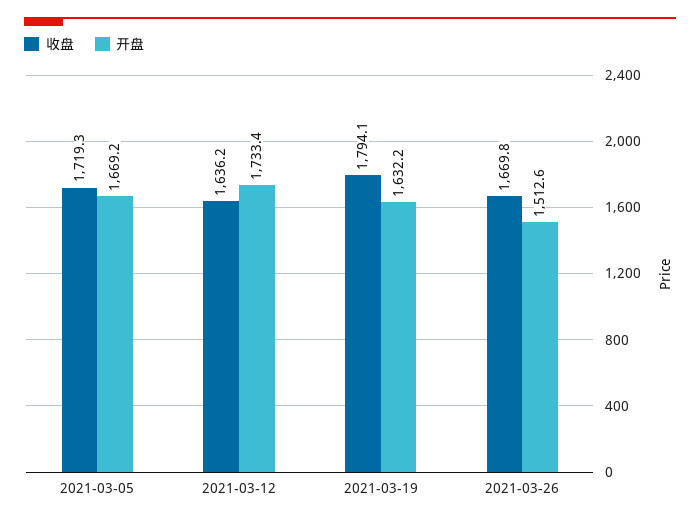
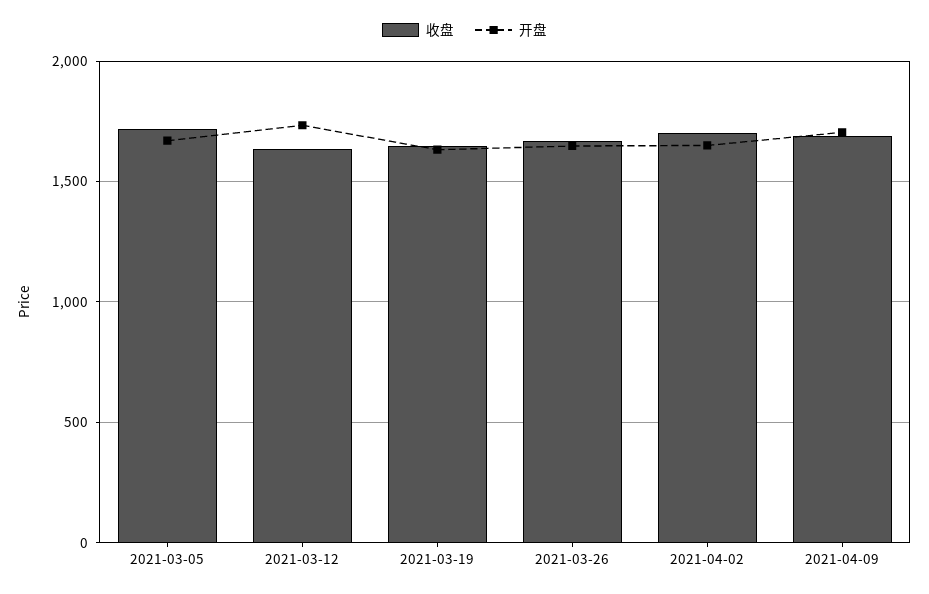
收盘, 2021-03-19: 1794.1 -> 1650
开盘, 2021-03-26: 1512.6 -> 1650
收盘, 2021-04-02: none -> 1700
开盘, 2021-04-02: none -> 1650
收盘, 2021-04-09: none -> 1700
开盘, 2021-04-09: none -> 1700

